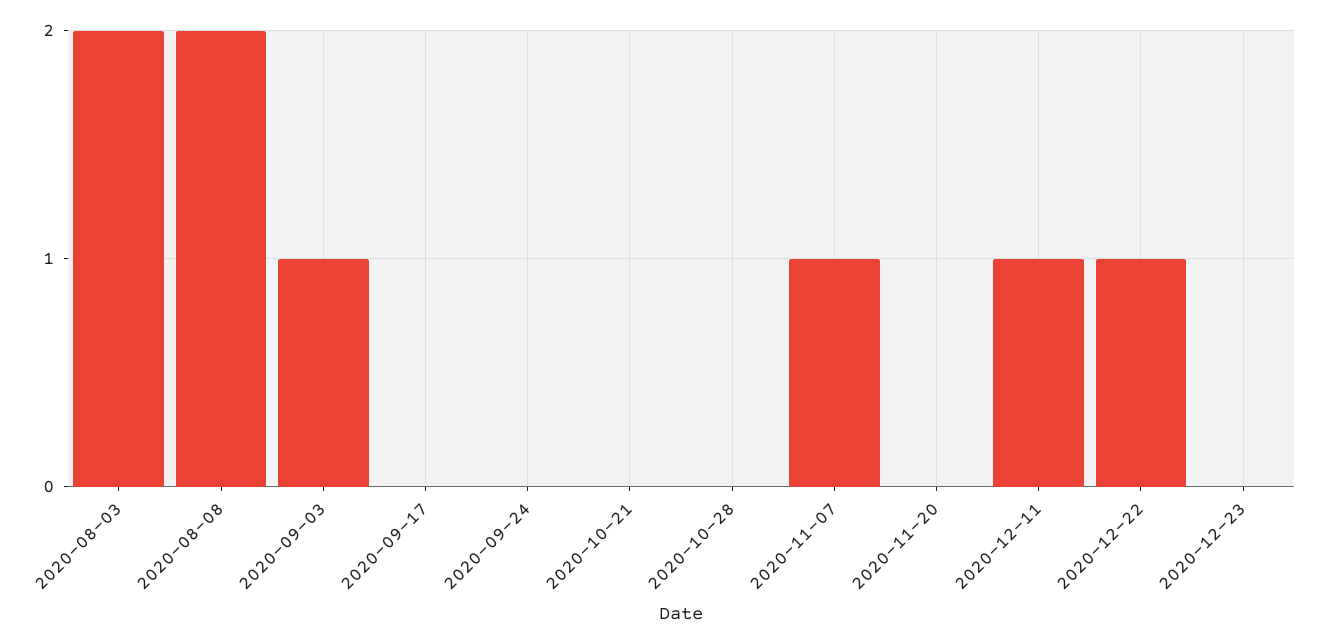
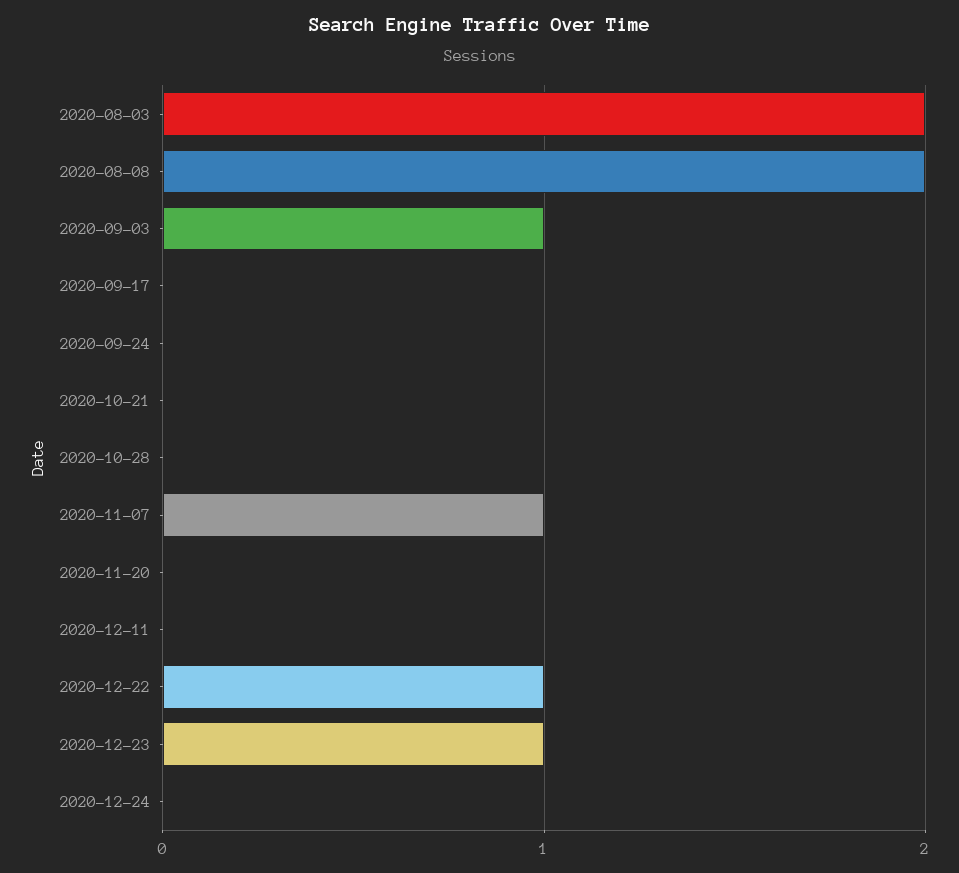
2020-12-11: 1 -> 0
2020-12-23: 0 -> 1
2020-12-24: none -> 0

